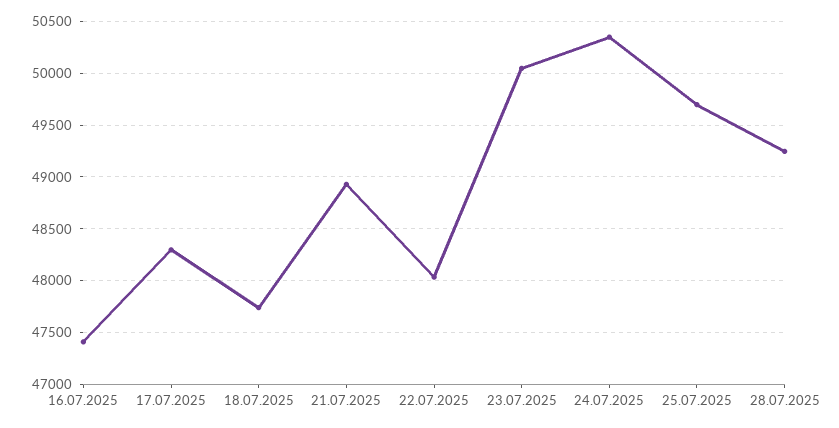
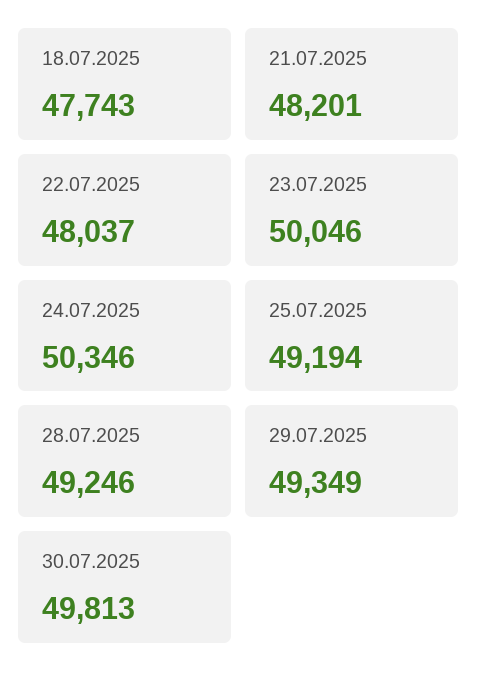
16.07.2025: 47400 -> none
17.07.2025: 48300 -> none
21.07.2025: 48900 -> 48201
25.07.2025: 49700 -> 49194
29.07.2025: none -> 49349
30.07.2025: none -> 49813

